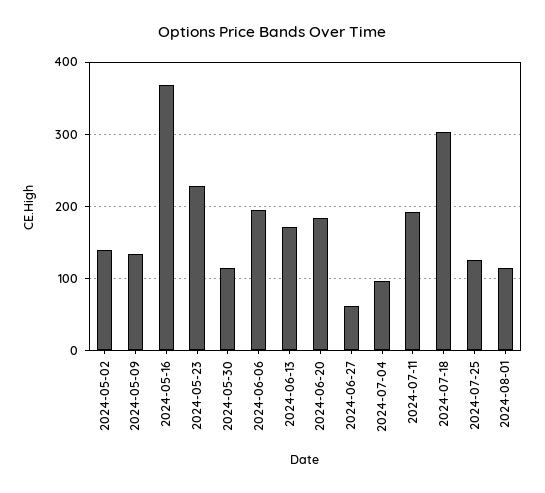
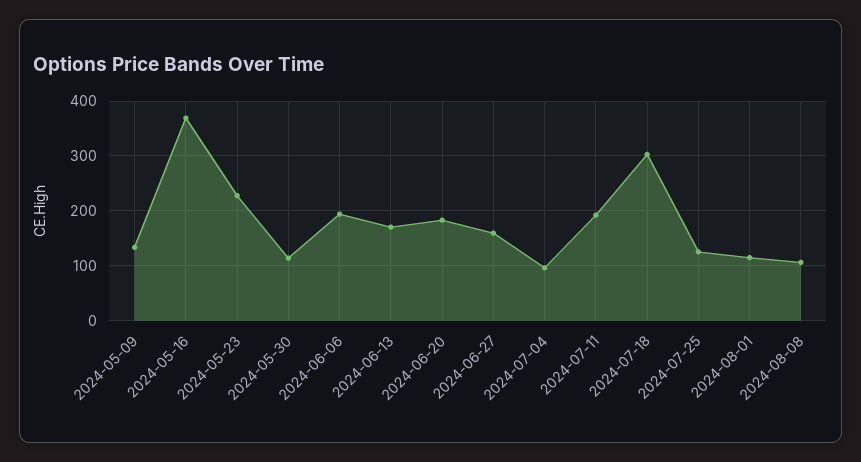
2024-05-02: 140 -> none
2024-06-27: 60 -> 160
2024-08-08: none -> 100

